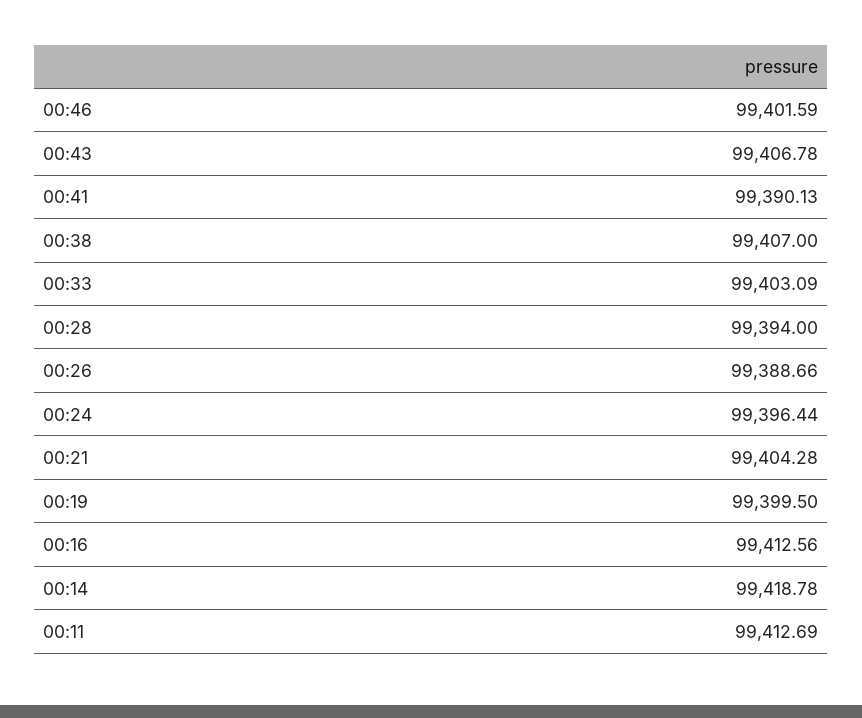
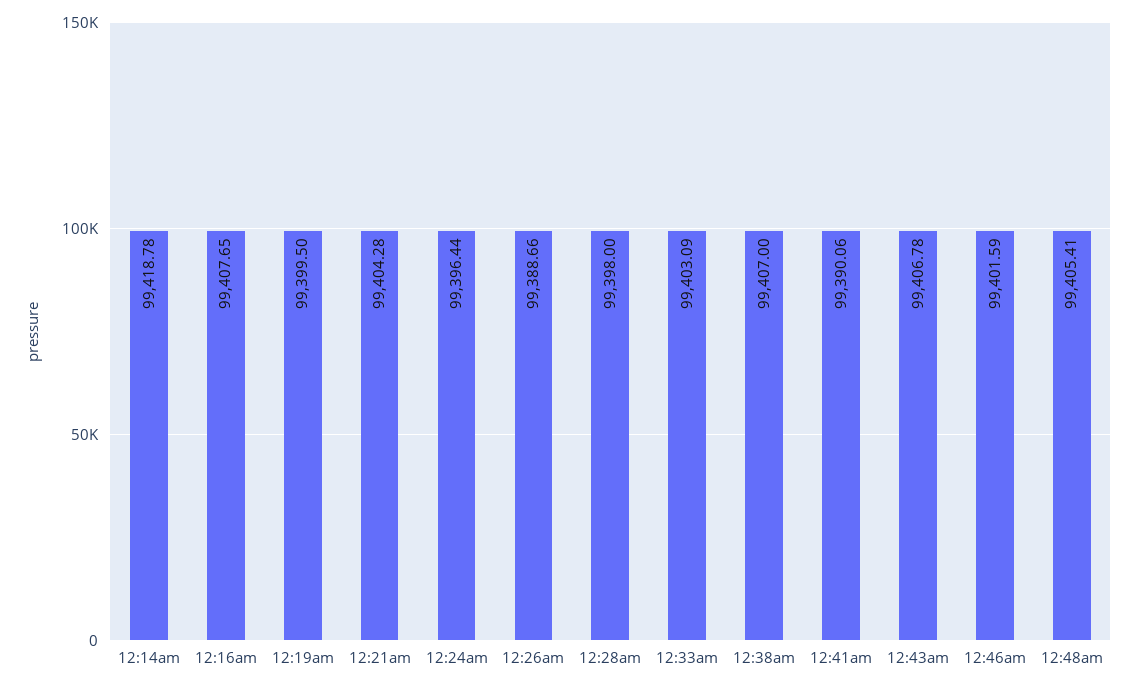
00:41: 99390.13 -> 99390.06
00:28: 99394 -> 99398
00:16: 99412.56 -> 99407.65
00:11: 99412.69 -> none
12:48am: none -> 99405.41

